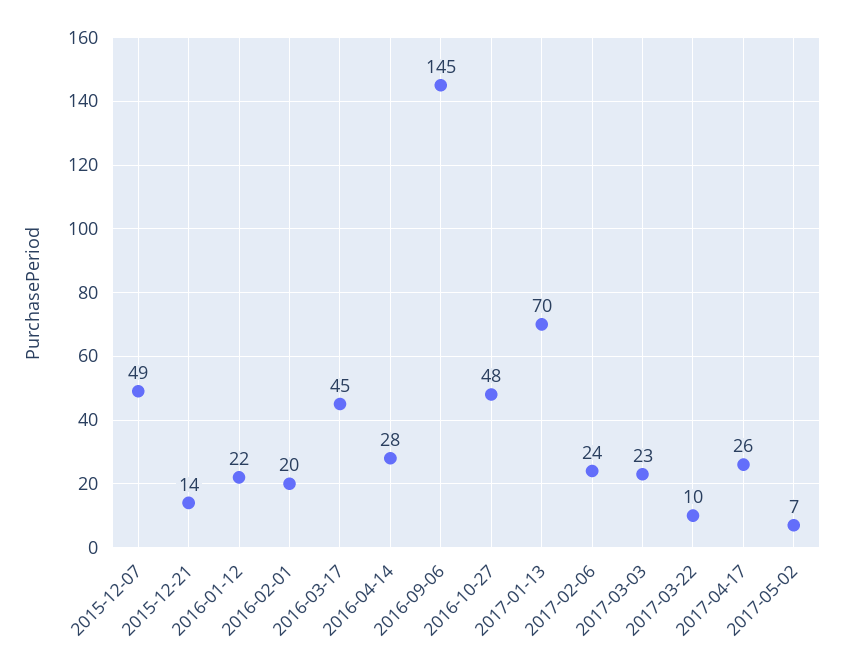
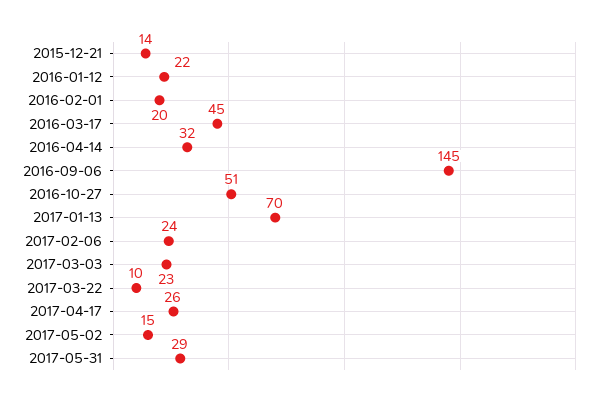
2015-12-07: 49 -> none
2016-04-14: 28 -> 32
2016-10-27: 48 -> 51
2017-05-02: 7 -> 15
2017-05-31: none -> 29

